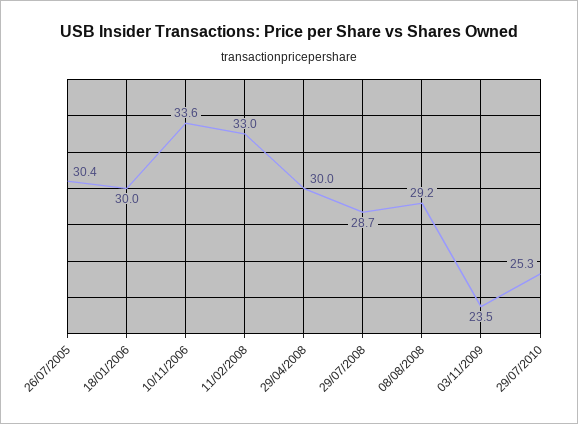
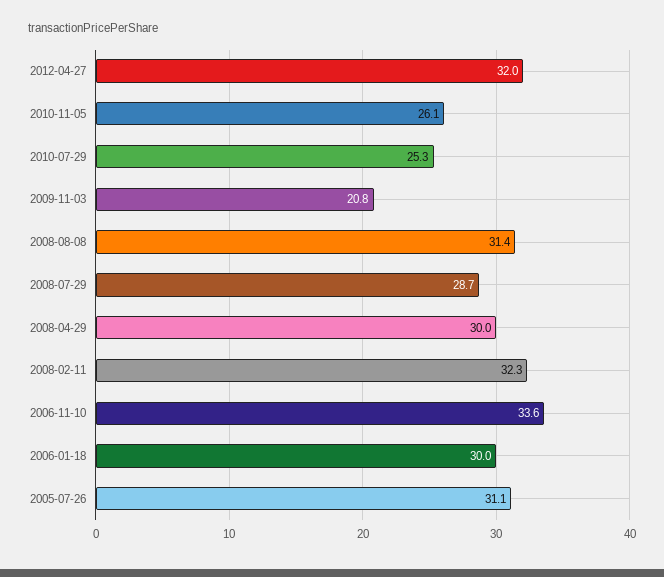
26/07/2005: 30.4 -> 31.1
11/02/2008: 33 -> 32.3
08/08/2008: 29.2 -> 31.4
03/11/2009: 23.5 -> 20.8
2012-04-27: none -> 32
2010-11-05: none -> 26.1

